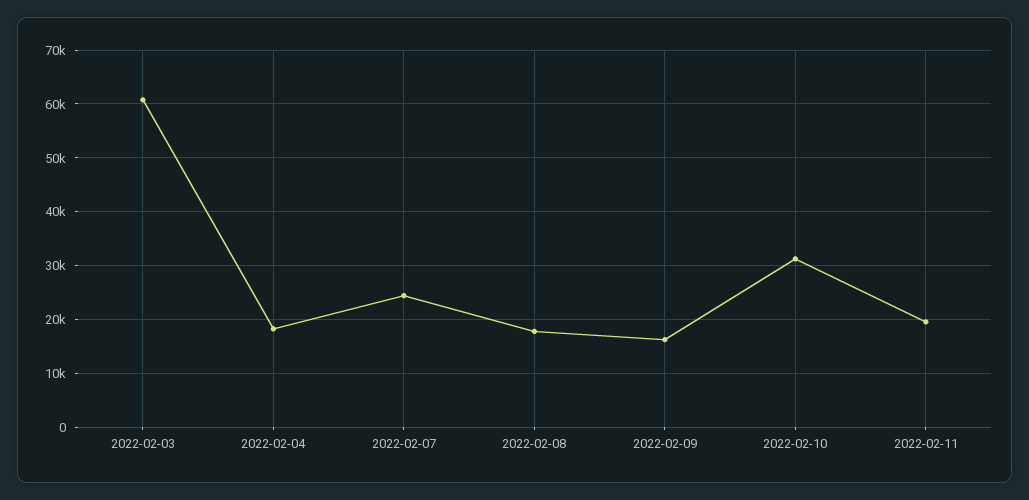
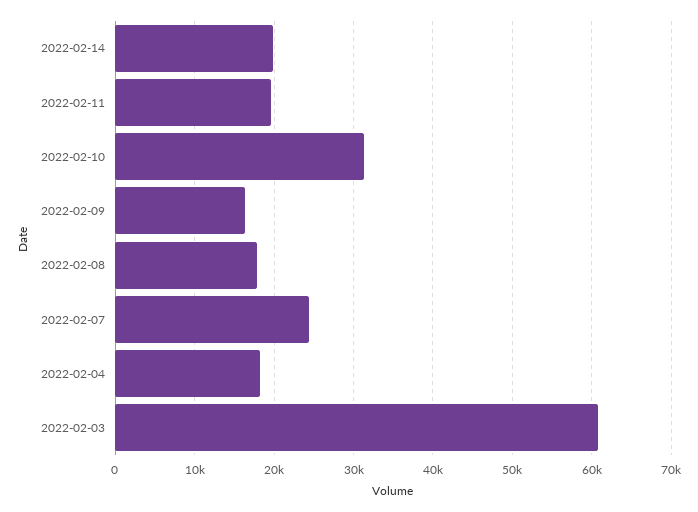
2022-02-14: none -> 20000

